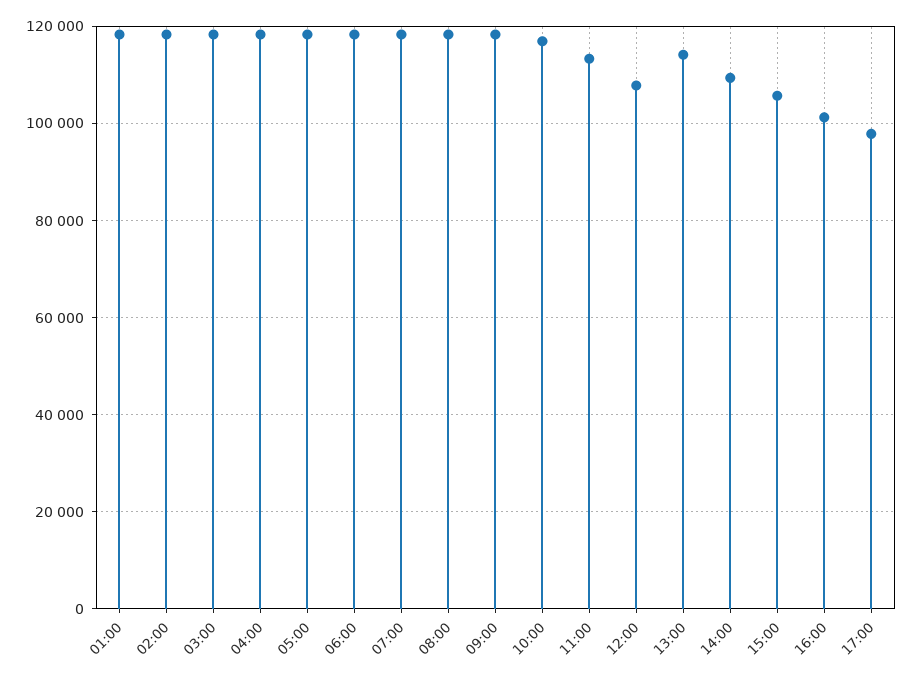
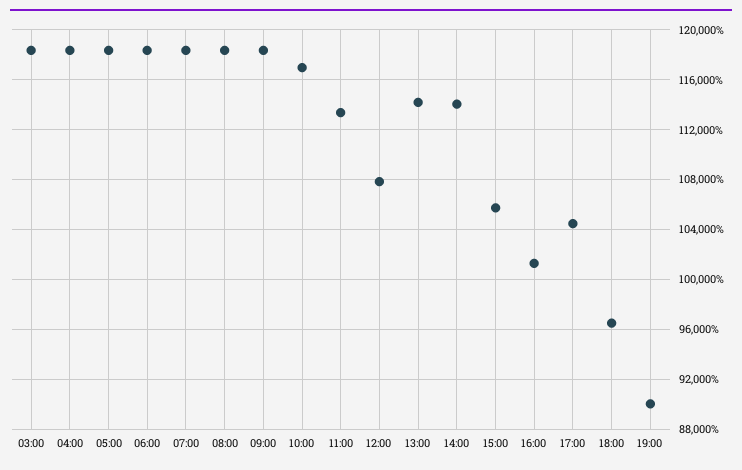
01:00: 118000 -> none
02:00: 118000 -> none
14:00: 110000 -> 114000
17:00: 98000 -> 104500
18:00: none -> 96500
19:00: none -> 90000

